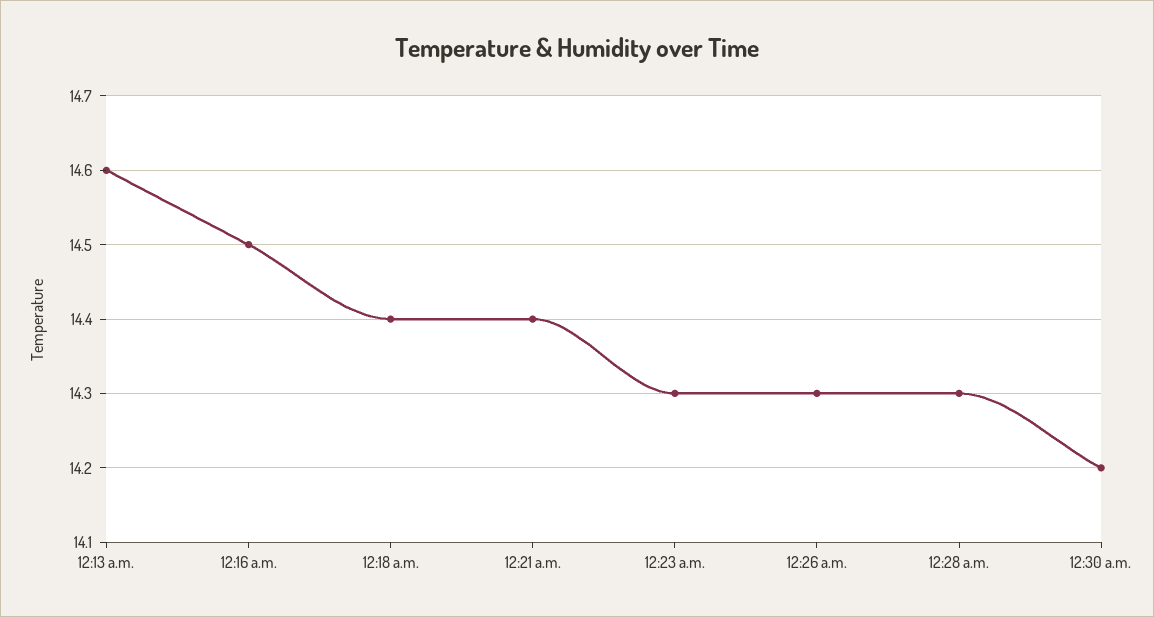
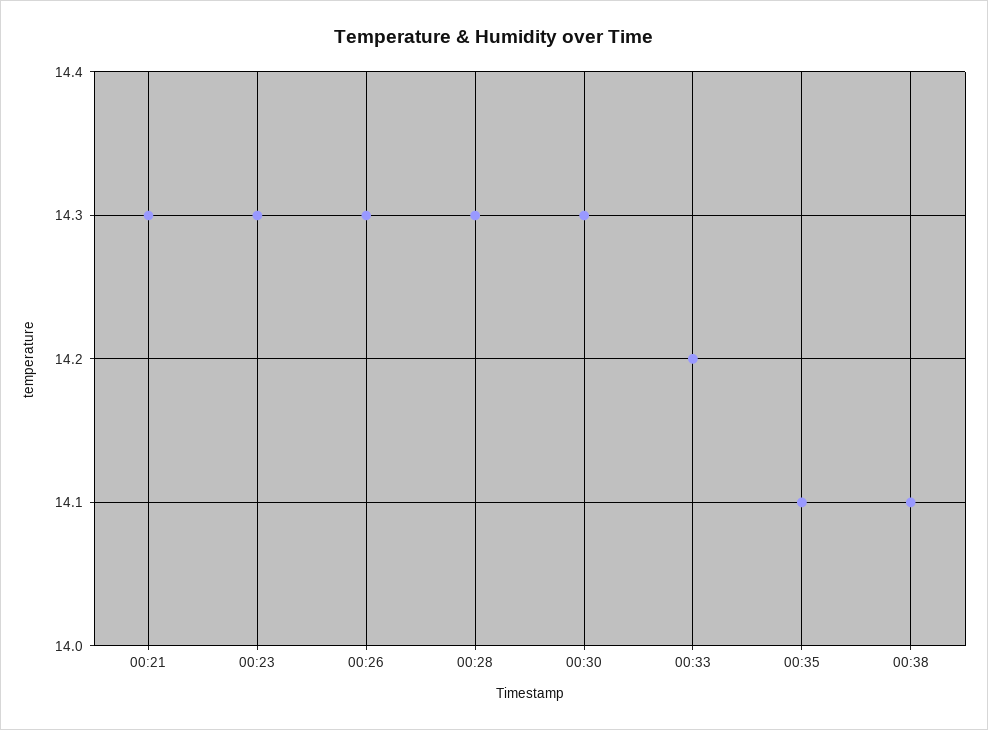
12:13 a.m.: 14.6 -> none
12:16 a.m.: 14.5 -> none
12:18 a.m.: 14.4 -> none
12:21 a.m.: 14.4 -> 14.3
12:30 a.m.: 14.2 -> 14.3
00:33: none -> 14.2
00:35: none -> 14.1
00:38: none -> 14.1

